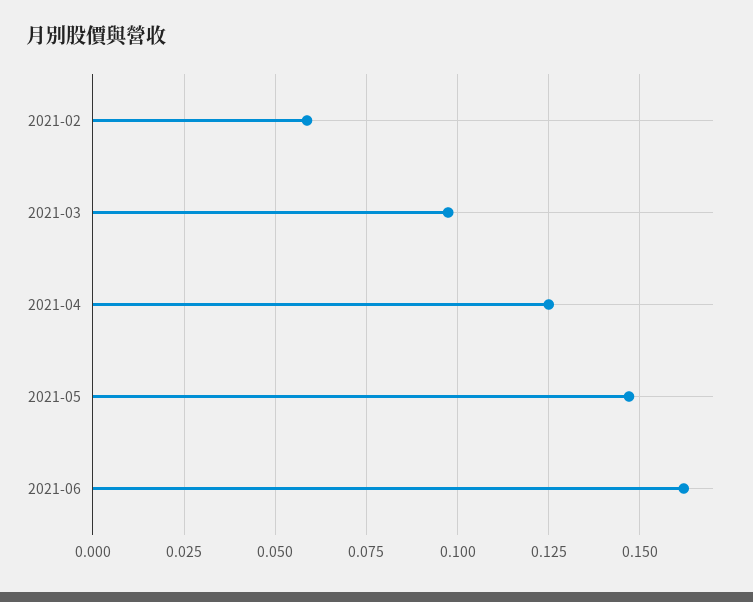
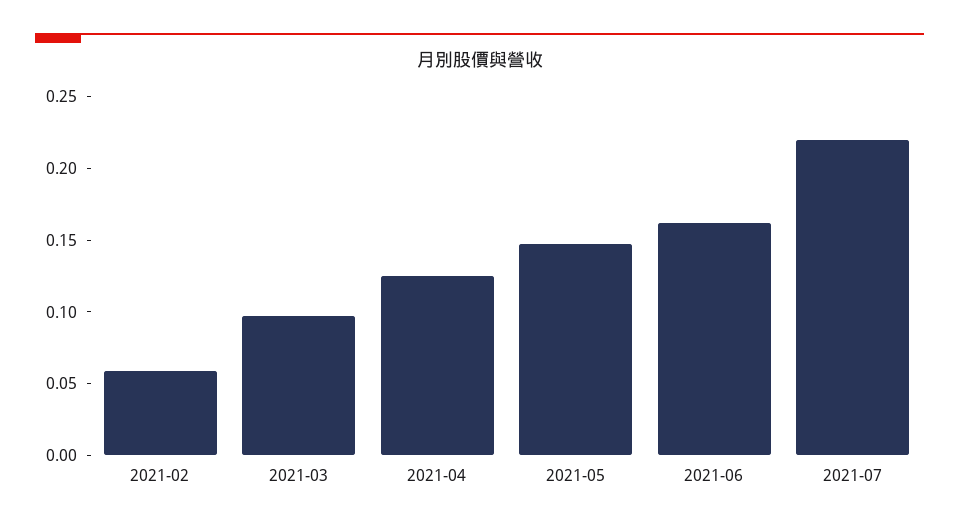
2021-07: none -> 0.22

